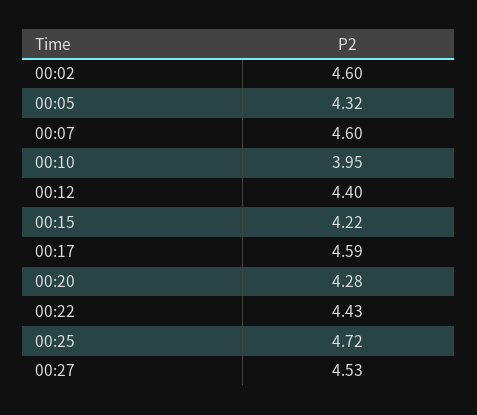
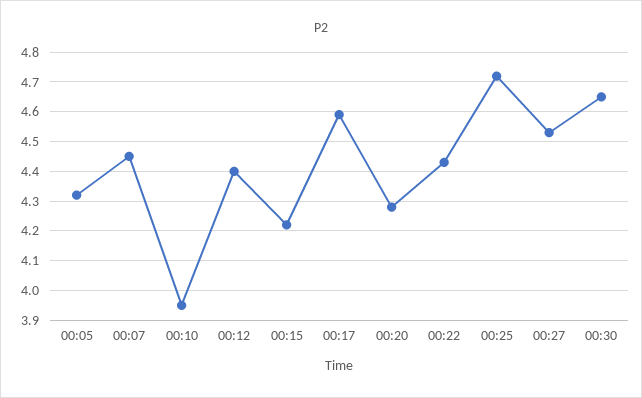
00:02: 4.6 -> none
00:07: 4.6 -> 4.45
00:30: none -> 4.65

